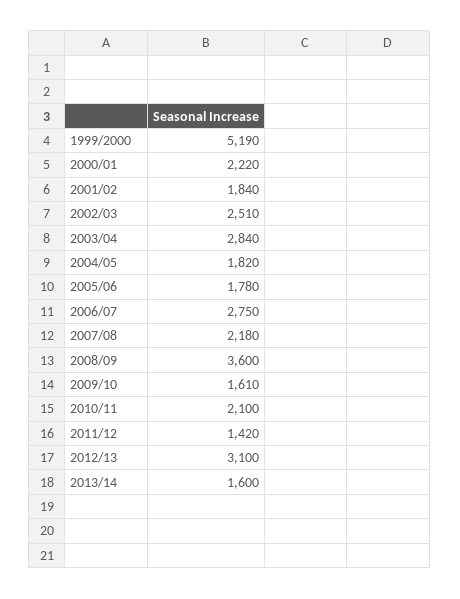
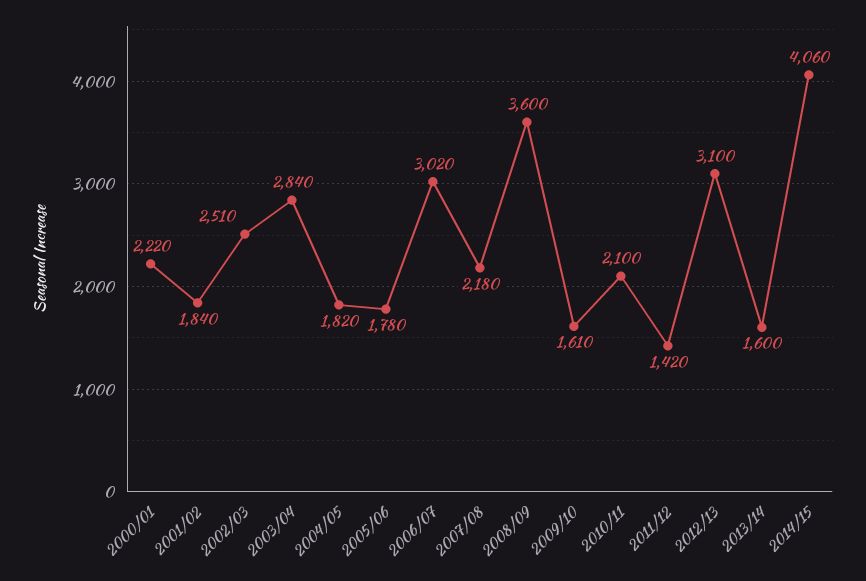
1999/2000: 5190 -> none
2006/07: 2750 -> 3020
2014/15: none -> 4060

